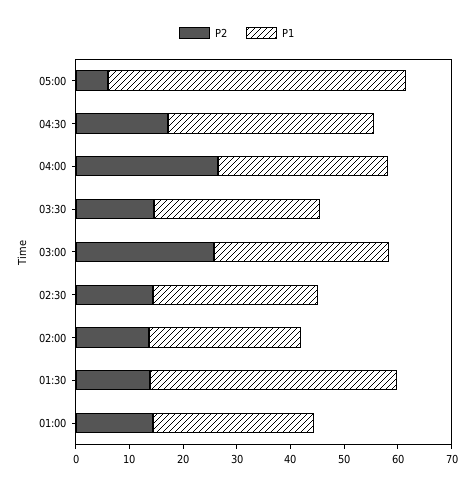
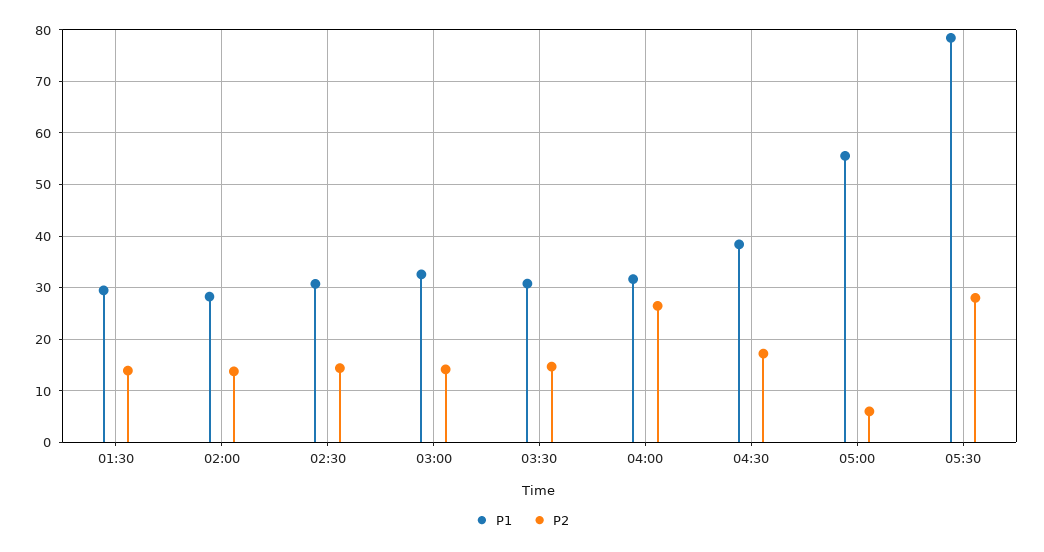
P2, 03:00: 26 -> 14
P1, 01:30: 46 -> 30
P2, 01:00: 14 -> none
P1, 01:00: 30 -> none
P1, 05:30: none -> 78
P2, 05:30: none -> 28

